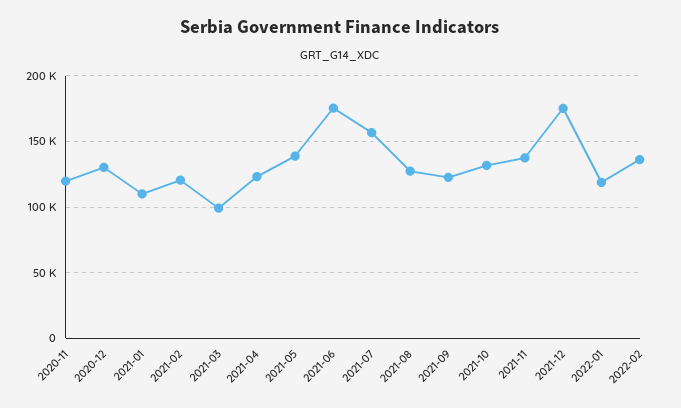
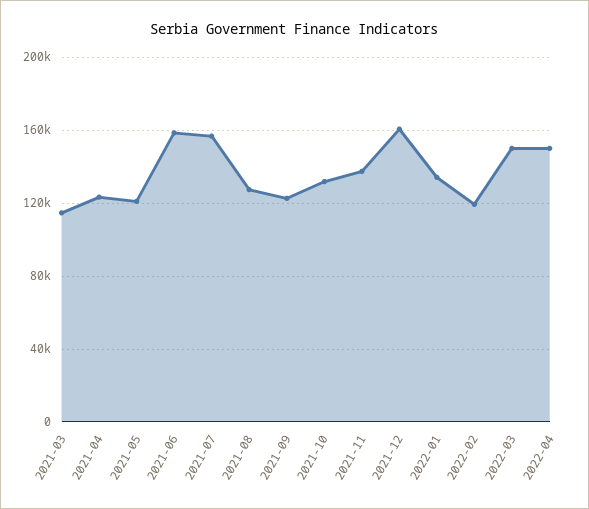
2020-11: 120000 -> none
2020-12: 130000 -> none
2021-01: 110000 -> none
2021-02: 120000 -> none
2021-03: 100000 -> 115000
2021-05: 140000 -> 120000
2021-06: 175000 -> 160000
2021-12: 175000 -> 160000
2022-01: 120000 -> 135000
2022-02: 135000 -> 120000
2022-03: none -> 150000
2022-04: none -> 150000

